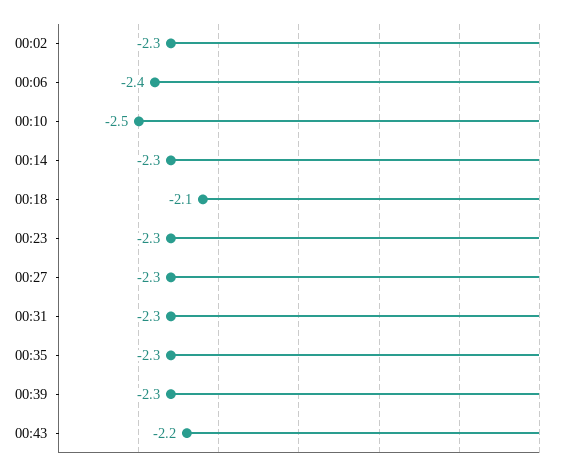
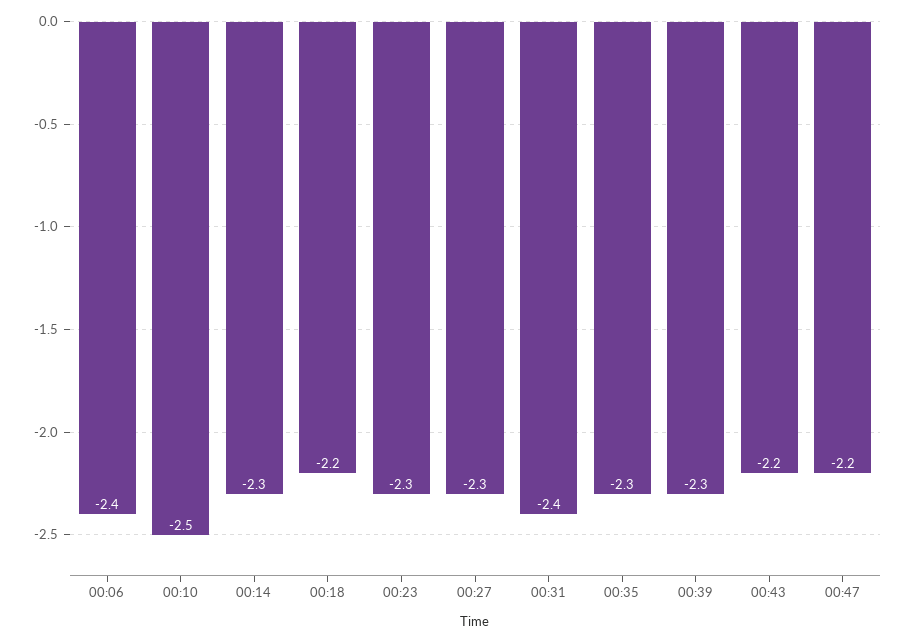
00:02: -2.3 -> none
00:18: -2.1 -> -2.2
00:31: -2.3 -> -2.4
00:47: none -> -2.2

